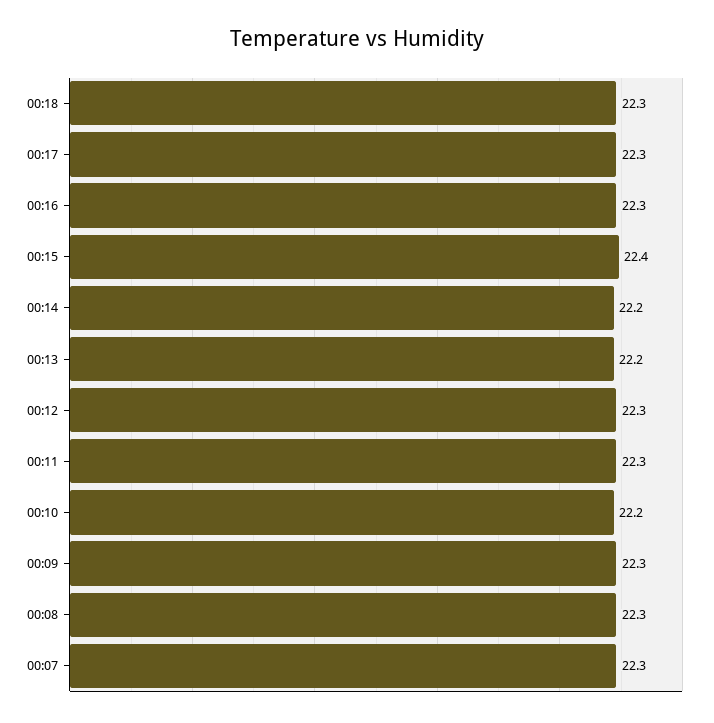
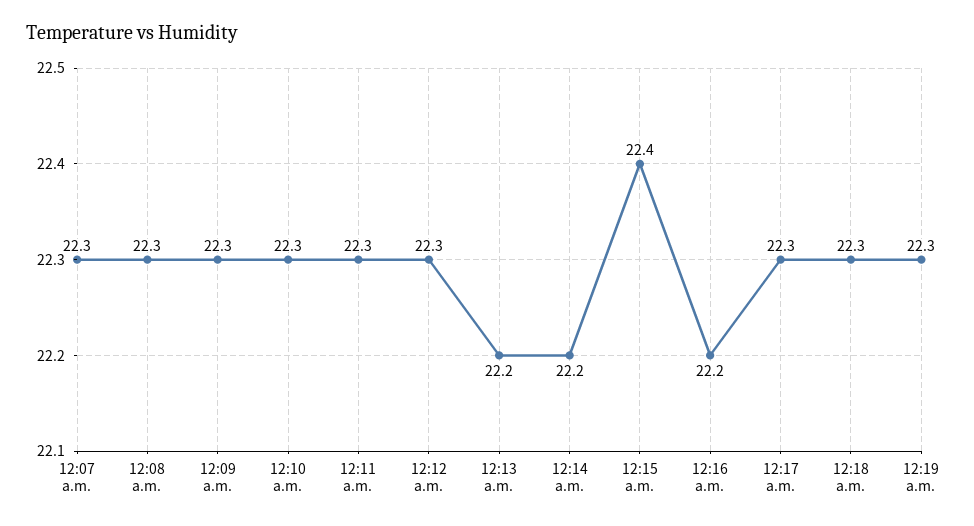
00:16: 22.3 -> 22.2
00:10: 22.2 -> 22.3
12:19 a.m.: none -> 22.3

